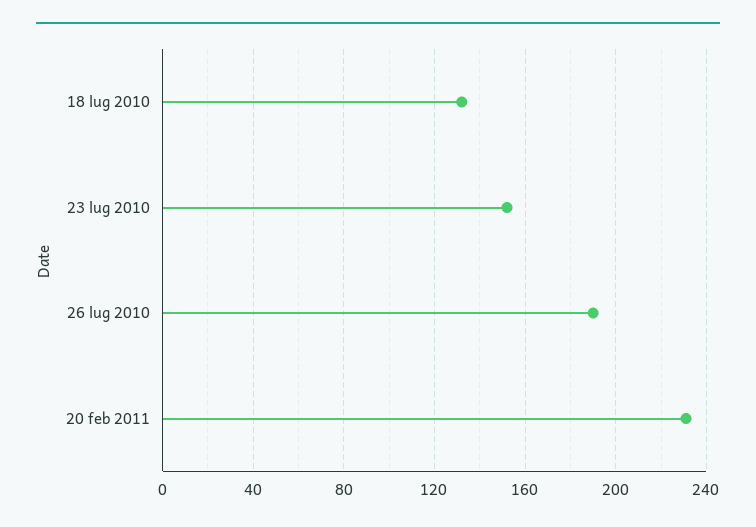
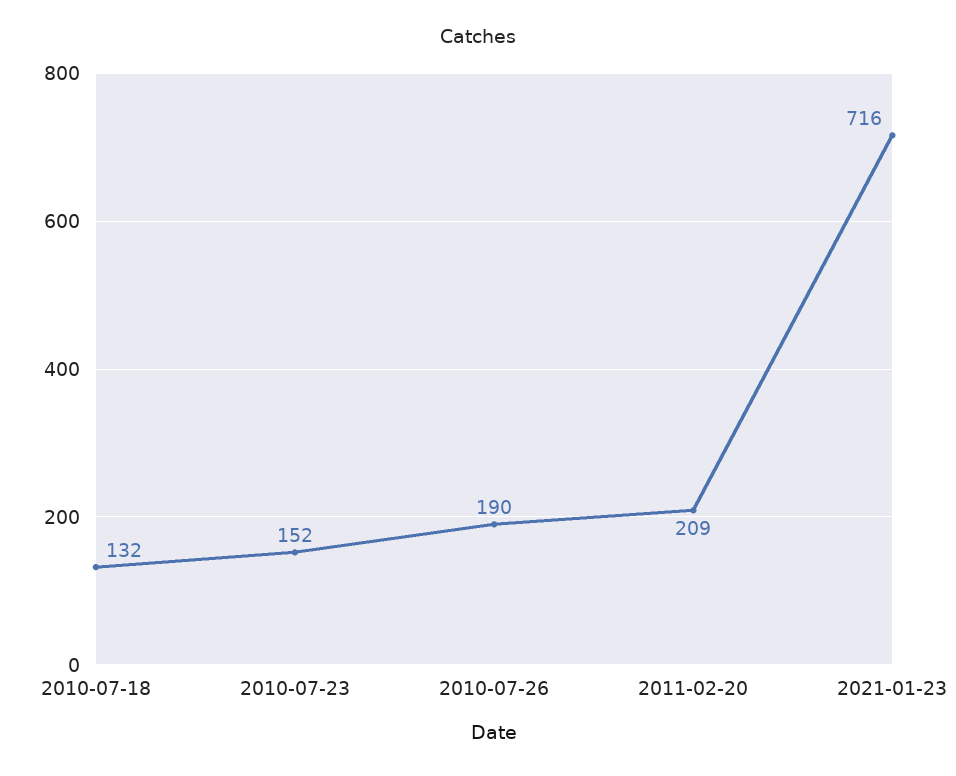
20 feb 2011: 230 -> 209
2021-01-23: none -> 716

